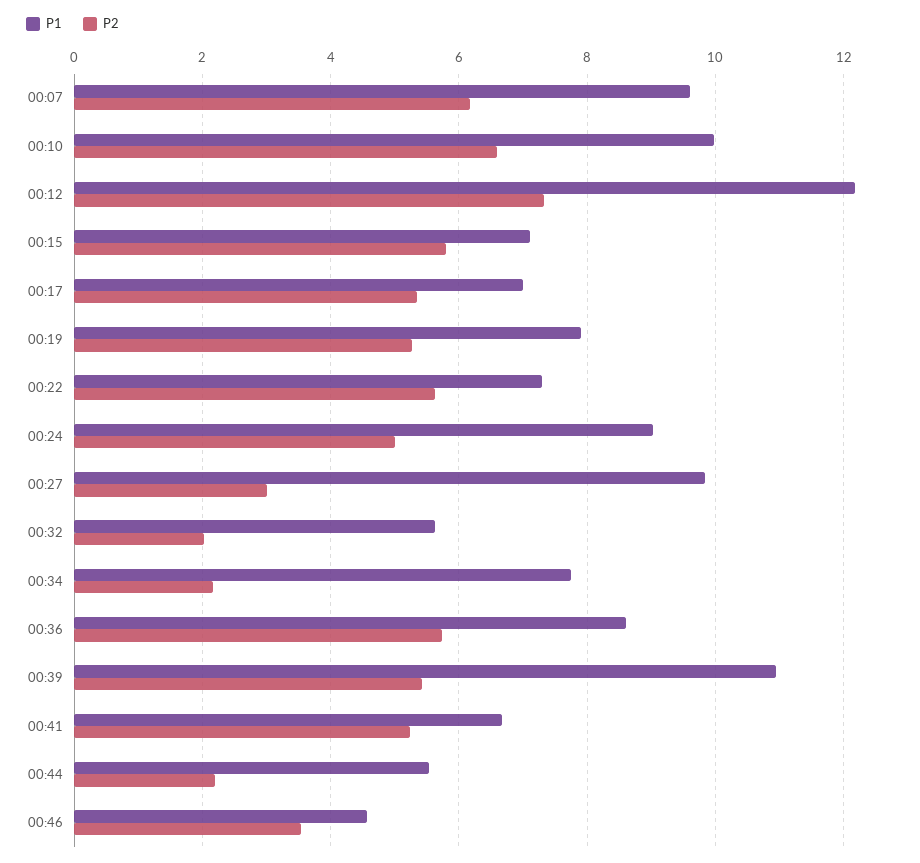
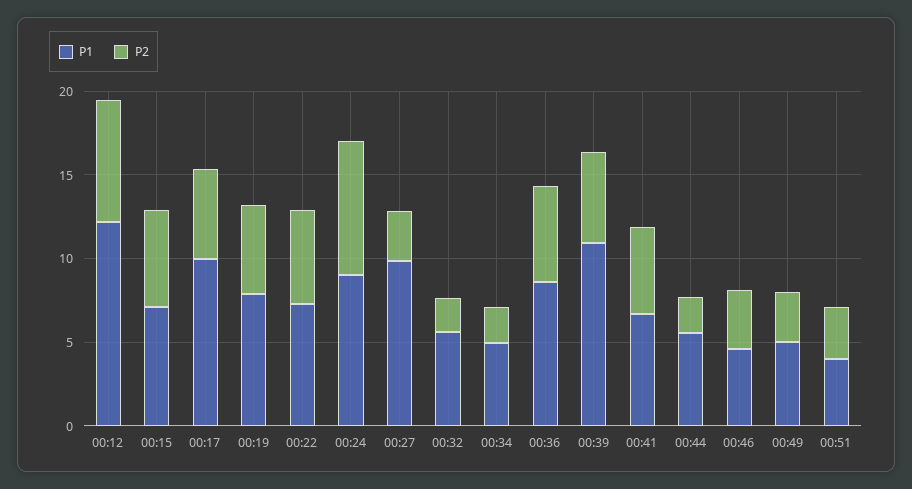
P1, 00:07: 9.6 -> none
P2, 00:07: 6.2 -> none
P1, 00:10: 10 -> none
P2, 00:10: 6.6 -> none
P1, 00:17: 7 -> 10
P2, 00:24: 5 -> 8
P1, 00:34: 7.8 -> 5
P1, 00:49: none -> 5
P2, 00:49: none -> 3
P1, 00:51: none -> 4
P2, 00:51: none -> 3

